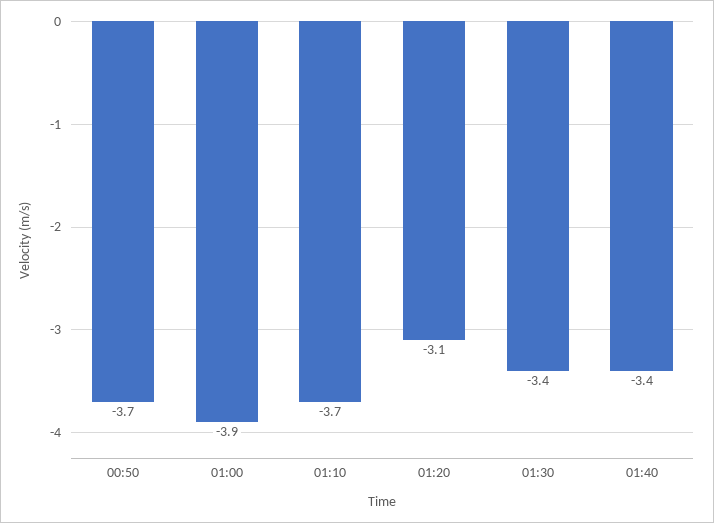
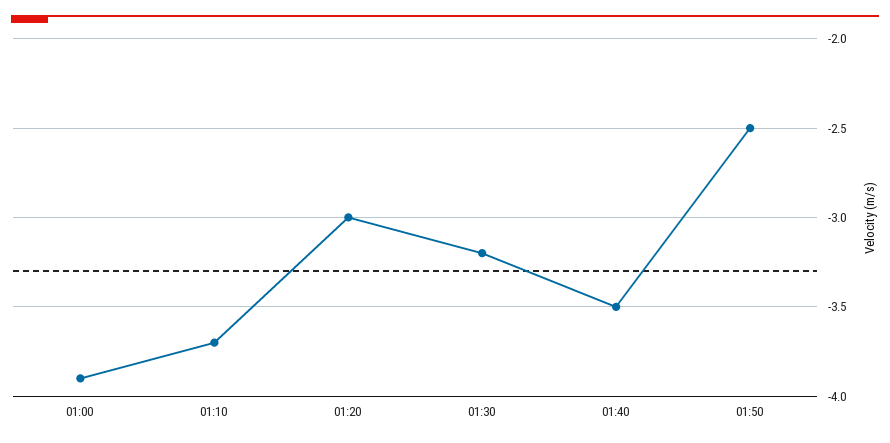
00:50: -3.7 -> none
01:20: -3.1 -> -3
01:30: -3.4 -> -3.2
01:40: -3.4 -> -3.5
01:50: none -> -2.5

